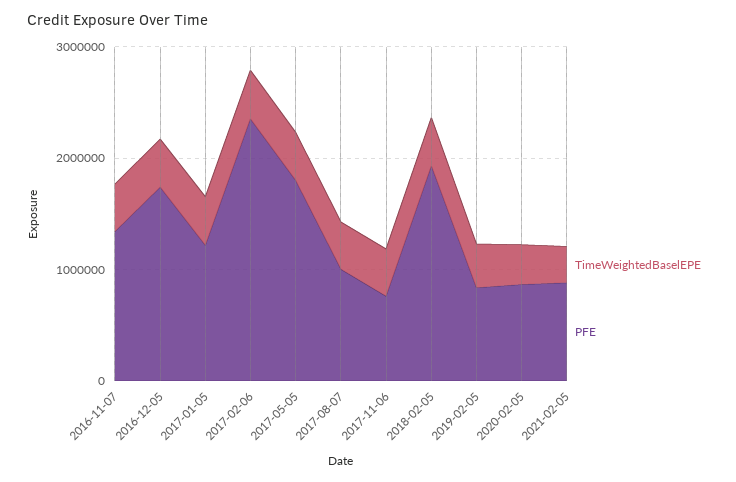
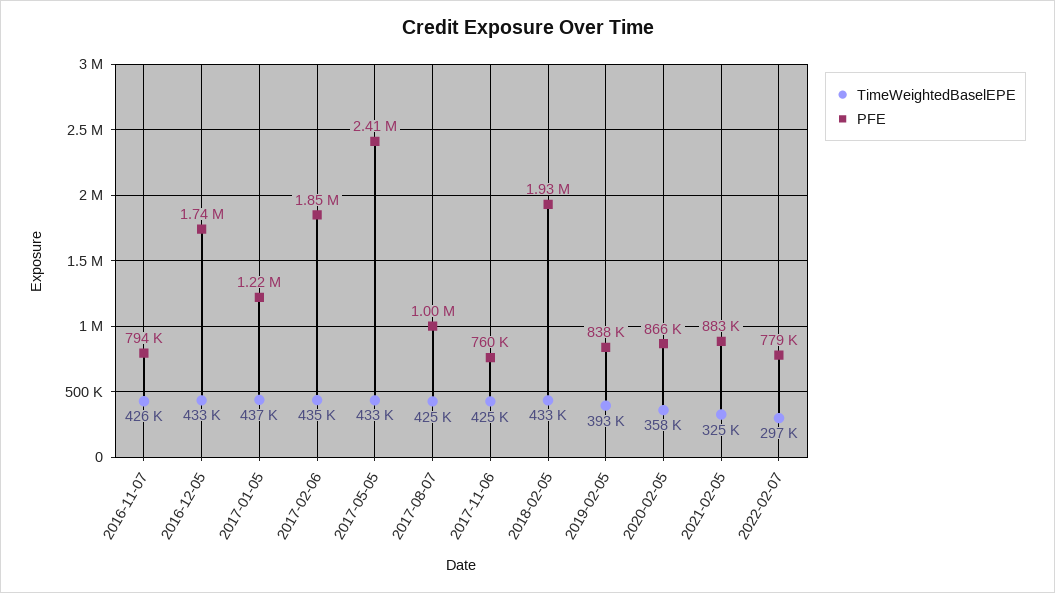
PFE, 2016-11-07: 1400000 -> 794000
PFE, 2017-02-06: 2400000 -> 1850000
PFE, 2017-05-05: 1800000 -> 2410000
TimeWeightedBaselEPE, 2022-02-07: none -> 297000
PFE, 2022-02-07: none -> 779000

